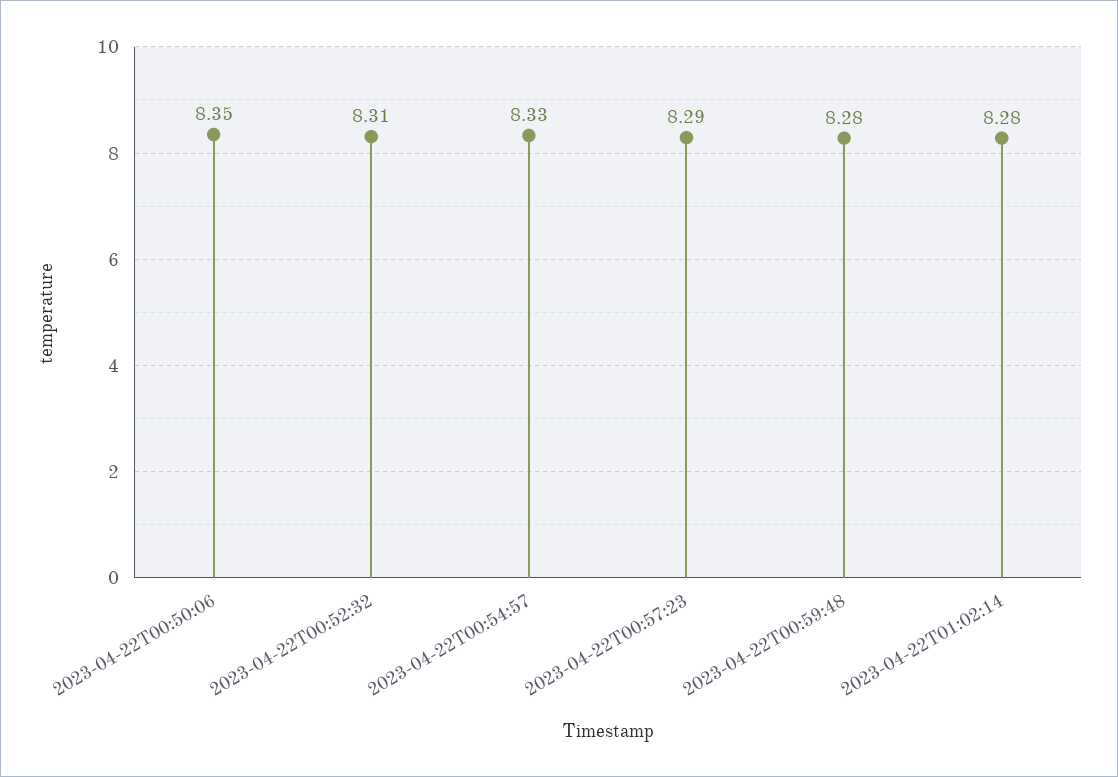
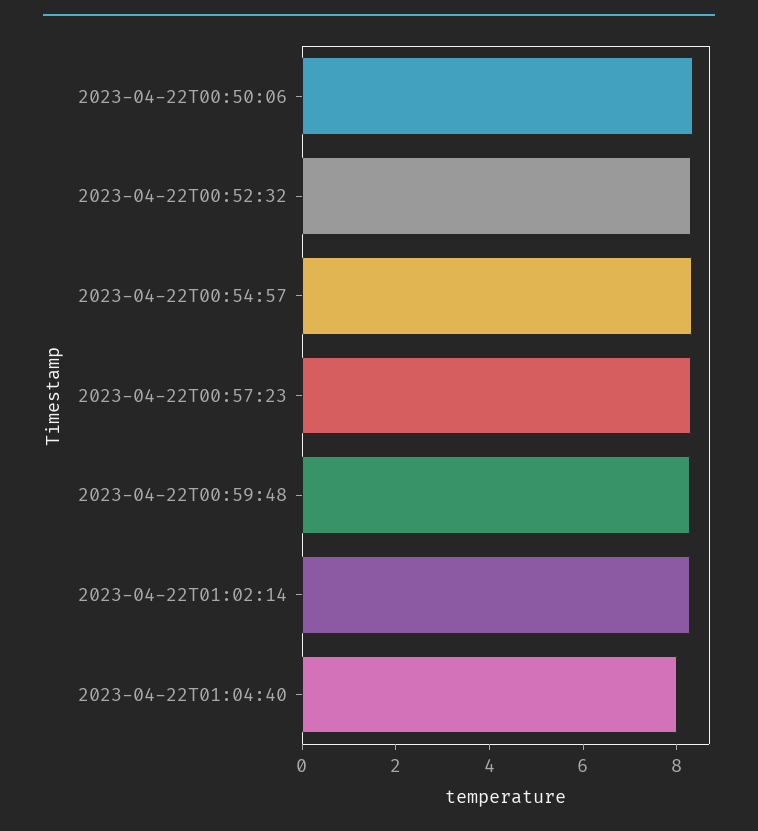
2023-04-22T01:04:40: none -> 8

